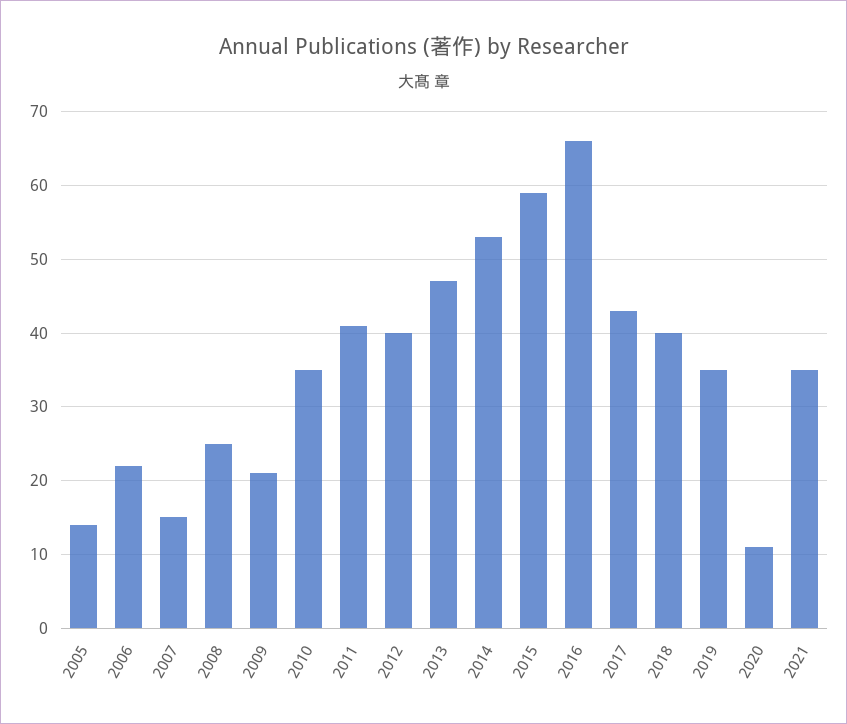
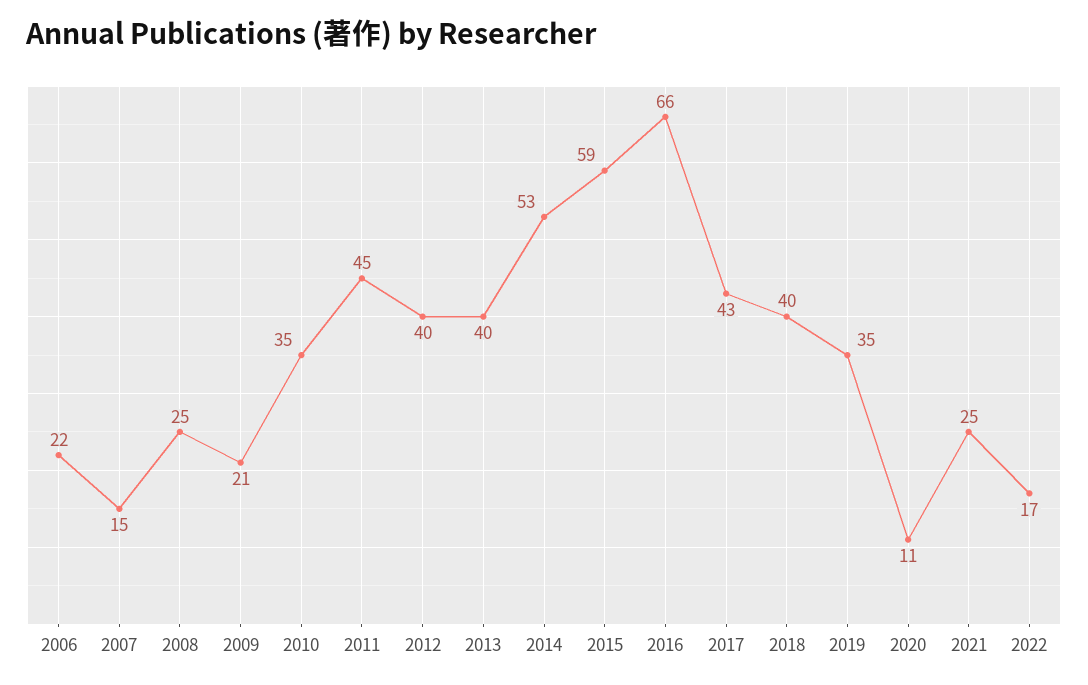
2005: 14 -> none
2011: 41 -> 45
2013: 47 -> 40
2021: 35 -> 25
2022: none -> 17

